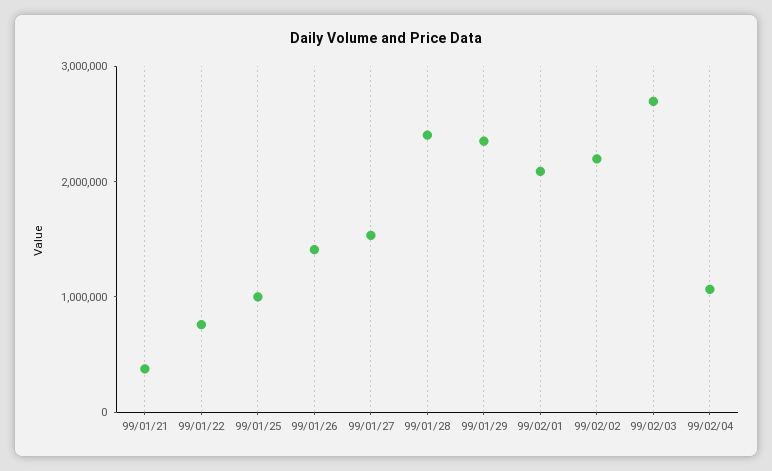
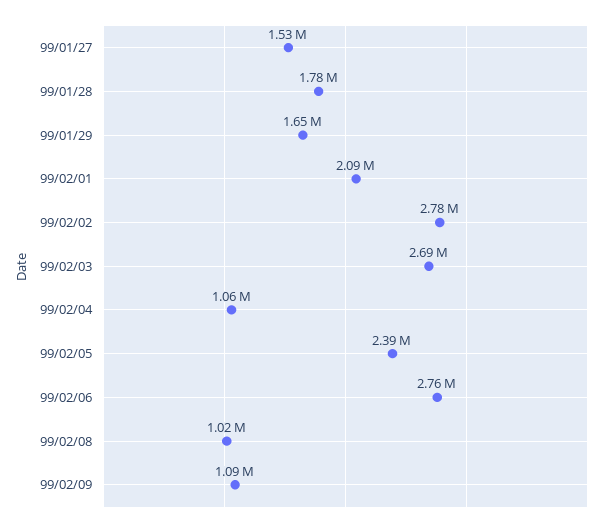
99/01/21: 400000 -> none
99/01/22: 800000 -> none
99/01/25: 1000000 -> none
99/01/26: 1400000 -> none
99/01/28: 2400000 -> 1780000
99/01/29: 2400000 -> 1650000
99/02/02: 2200000 -> 2780000
99/02/05: none -> 2390000
99/02/06: none -> 2760000
99/02/08: none -> 1020000
99/02/09: none -> 1090000

